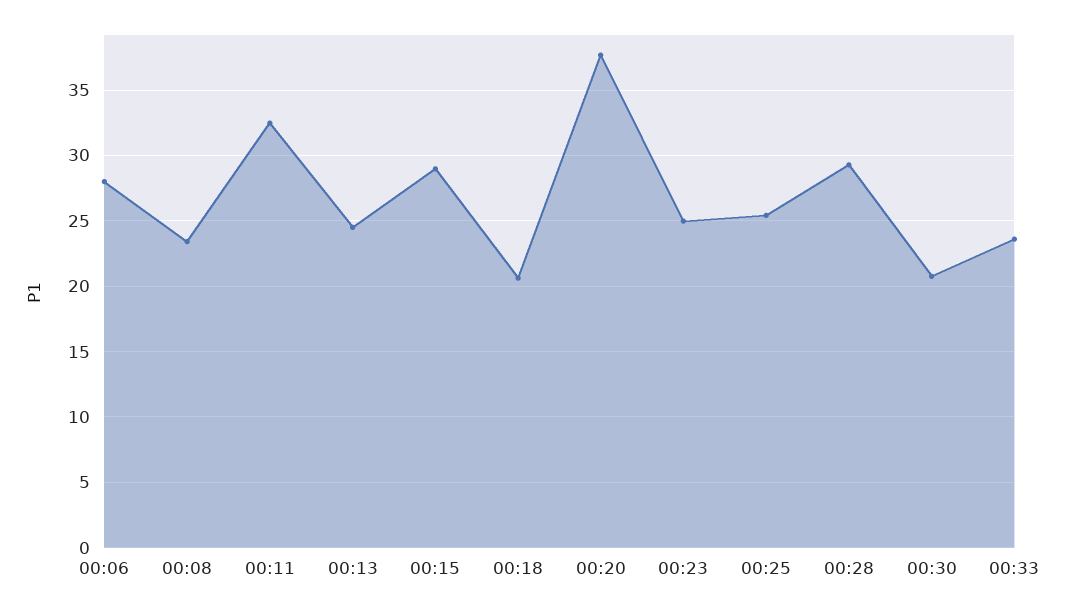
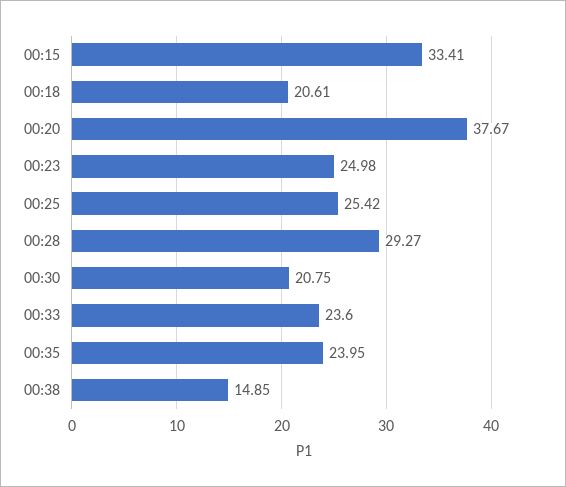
00:06: 28 -> none
00:08: 23.5 -> none
00:11: 32.5 -> none
00:13: 24.5 -> none
00:15: 29 -> 33.41
00:35: none -> 23.95
00:38: none -> 14.85

